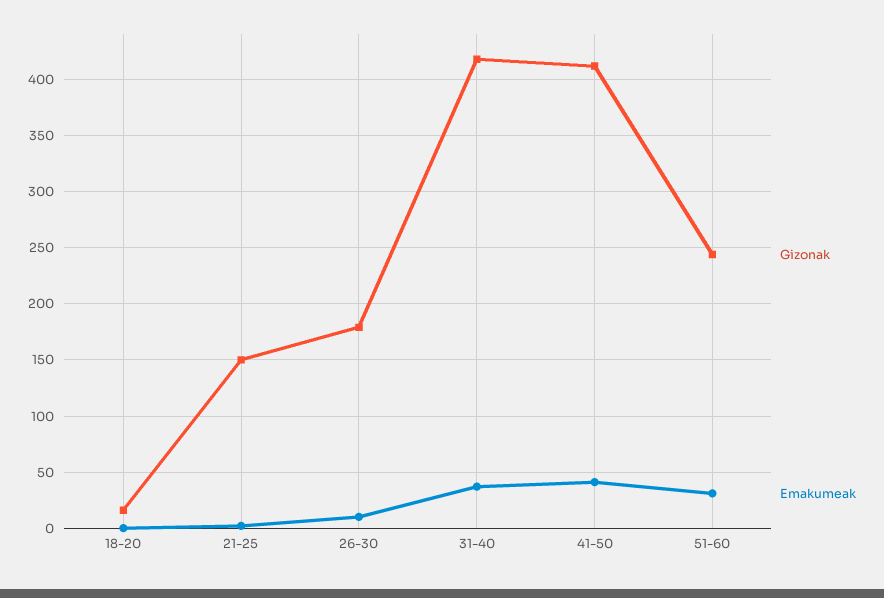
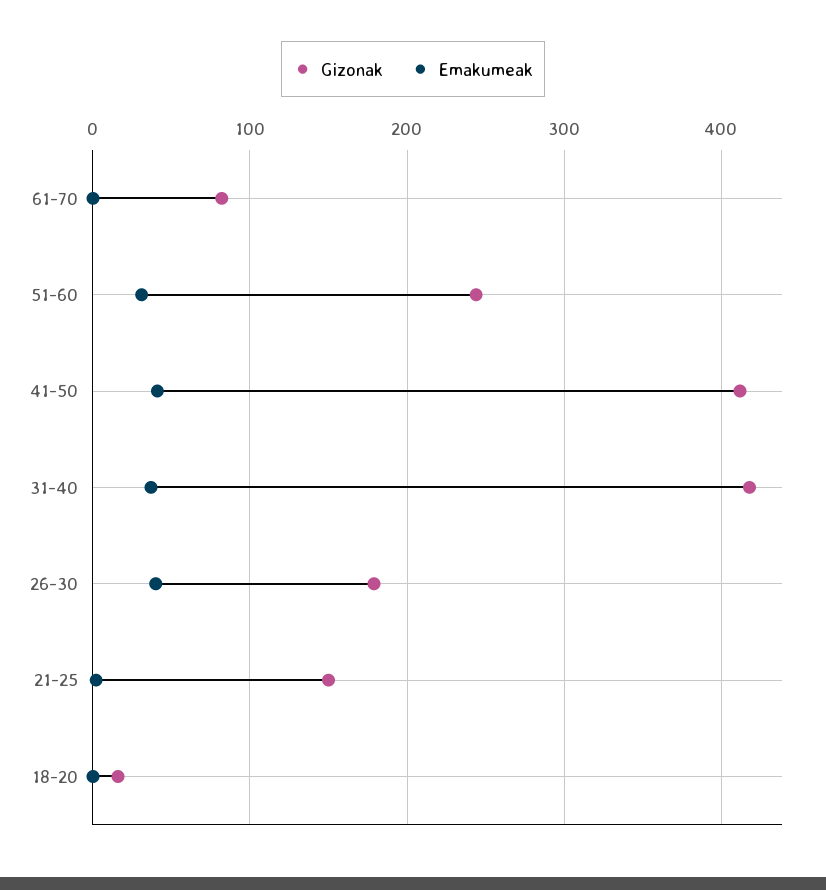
Emakumeak, 26-30: 10 -> 40
Gizonak, 61-70: none -> 80
Emakumeak, 61-70: none -> 0

